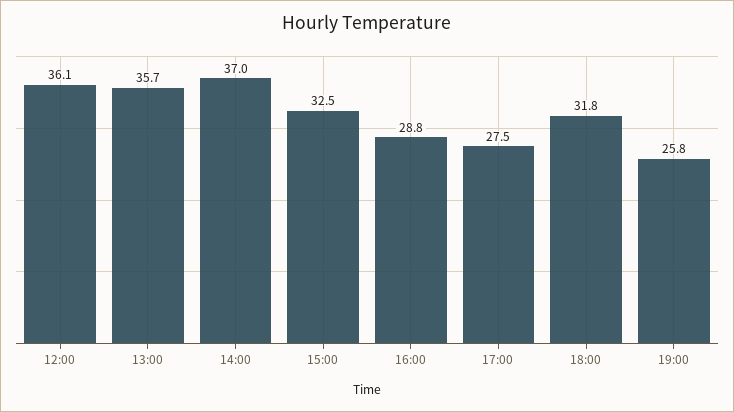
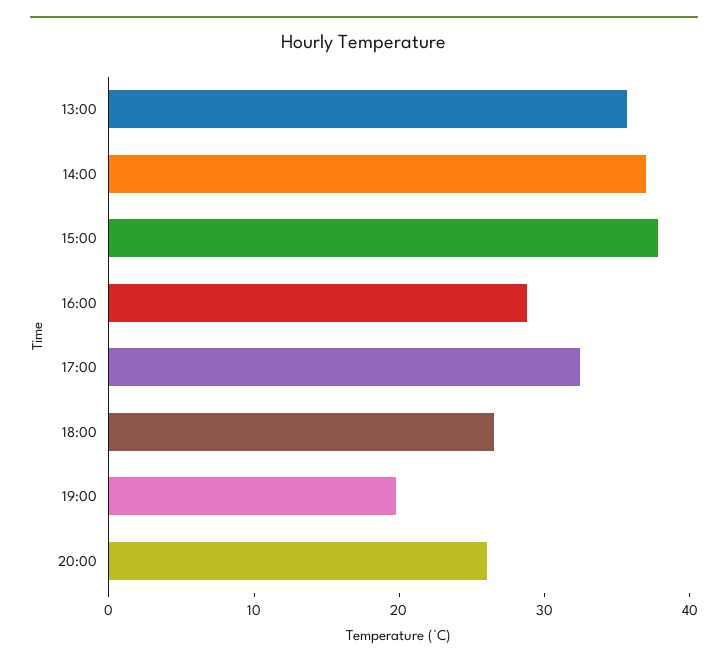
12:00: 36.1 -> none
15:00: 32.5 -> 38
17:00: 27.5 -> 32
18:00: 31.8 -> 26
19:00: 25.8 -> 20
20:00: none -> 26

